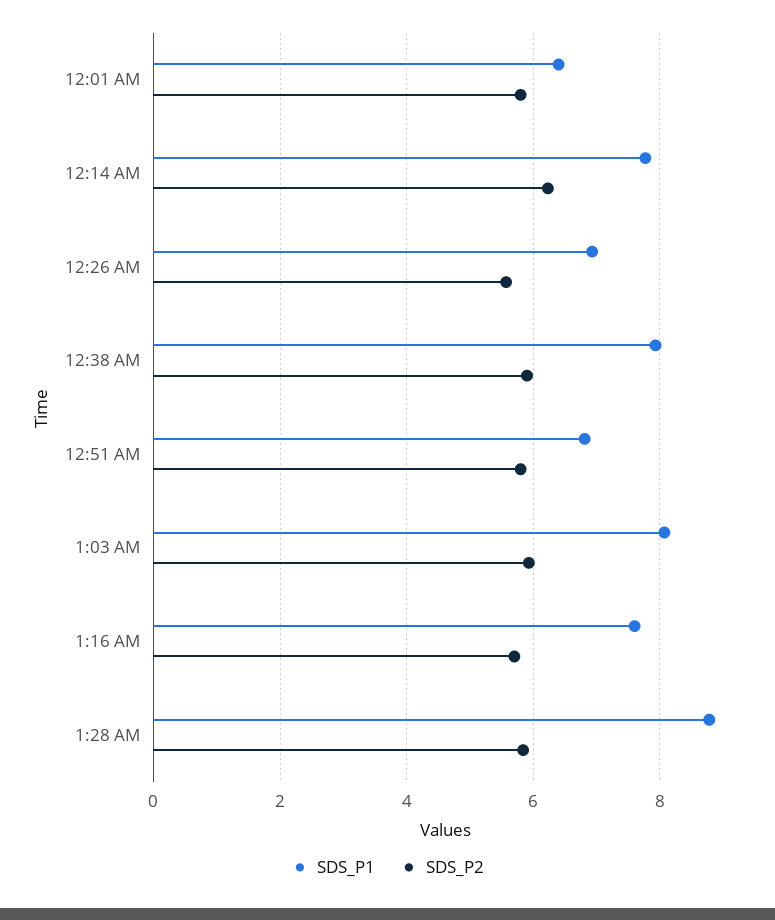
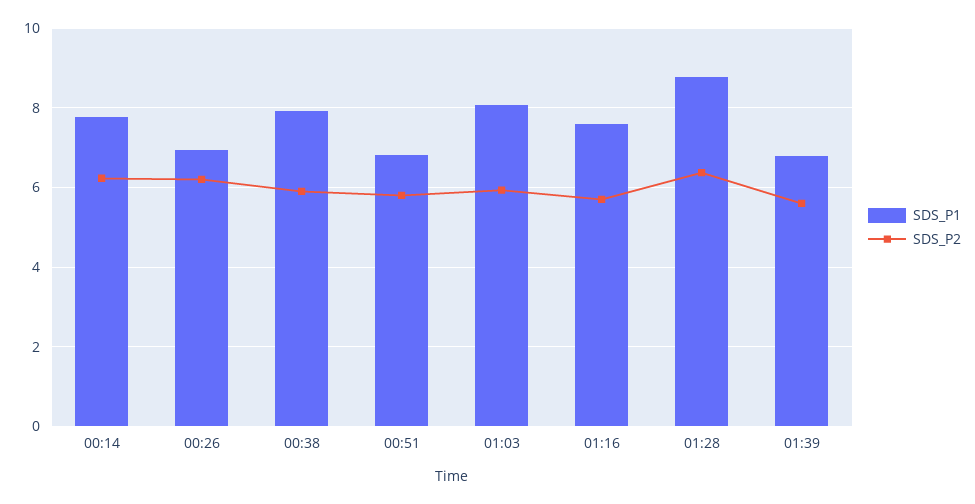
SDS_P1, 12:01 AM: 6.4 -> none
SDS_P2, 12:01 AM: 5.8 -> none
SDS_P2, 12:26 AM: 5.6 -> 6.2
SDS_P2, 1:28 AM: 5.8 -> 6.4
SDS_P1, 01:39: none -> 6.8
SDS_P2, 01:39: none -> 5.6

